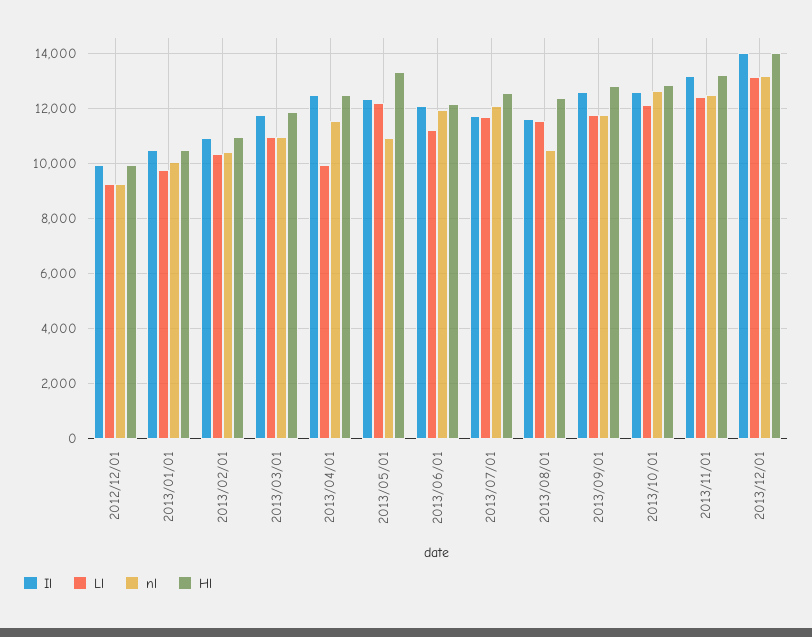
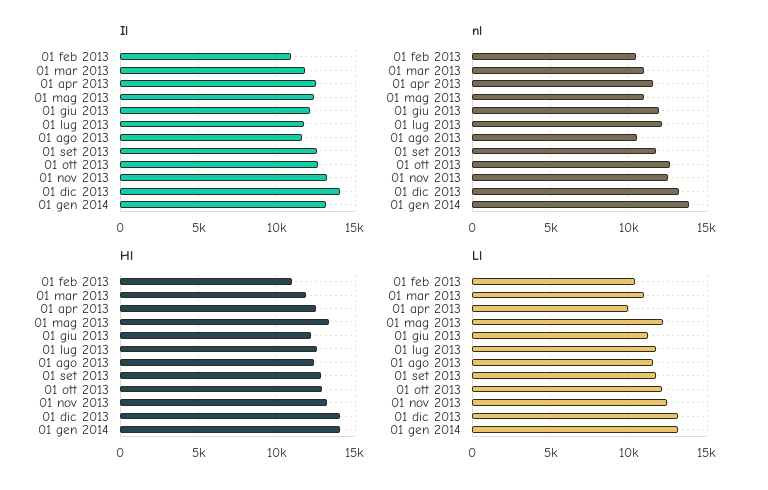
Il, 2012/12/01: 10000 -> none
Ll, 2012/12/01: 9250 -> none
nl, 2012/12/01: 9250 -> none
Hl, 2012/12/01: 10000 -> none
Il, 2013/01/01: 10500 -> none
Ll, 2013/01/01: 9750 -> none
nl, 2013/01/01: 10000 -> none
Hl, 2013/01/01: 10500 -> none
Il, 01 gen 2014: none -> 13000
nl, 01 gen 2014: none -> 14000
Hl, 01 gen 2014: none -> 14000
Ll, 01 gen 2014: none -> 13000

